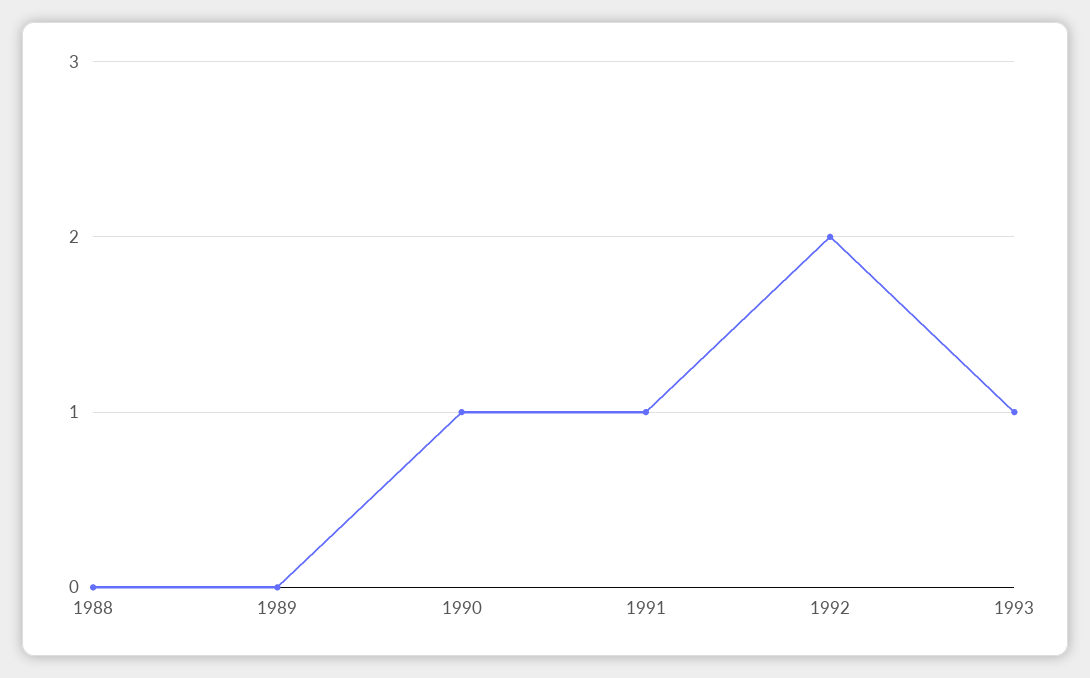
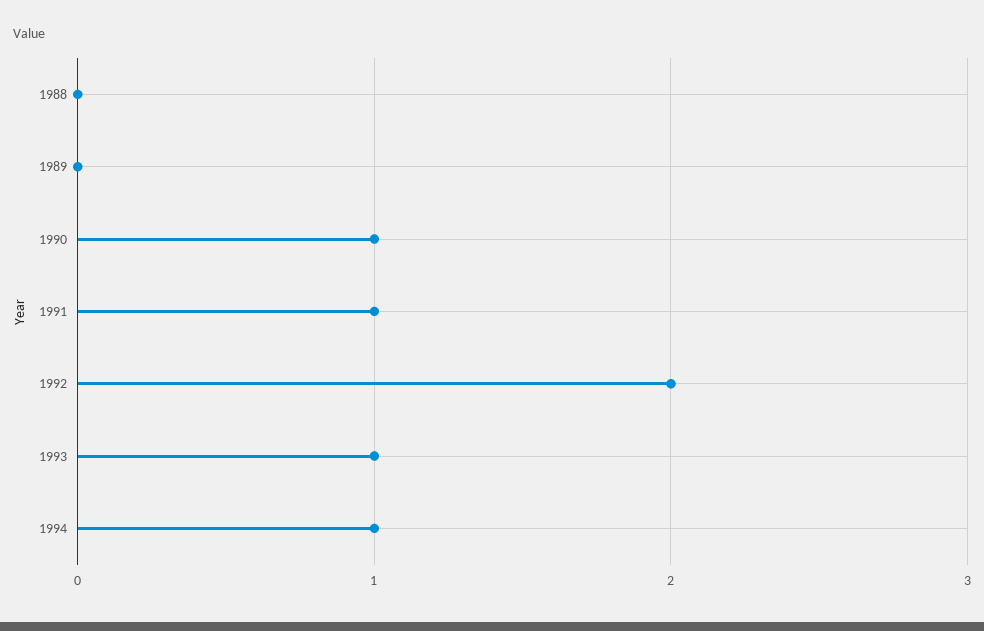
1994: none -> 1

